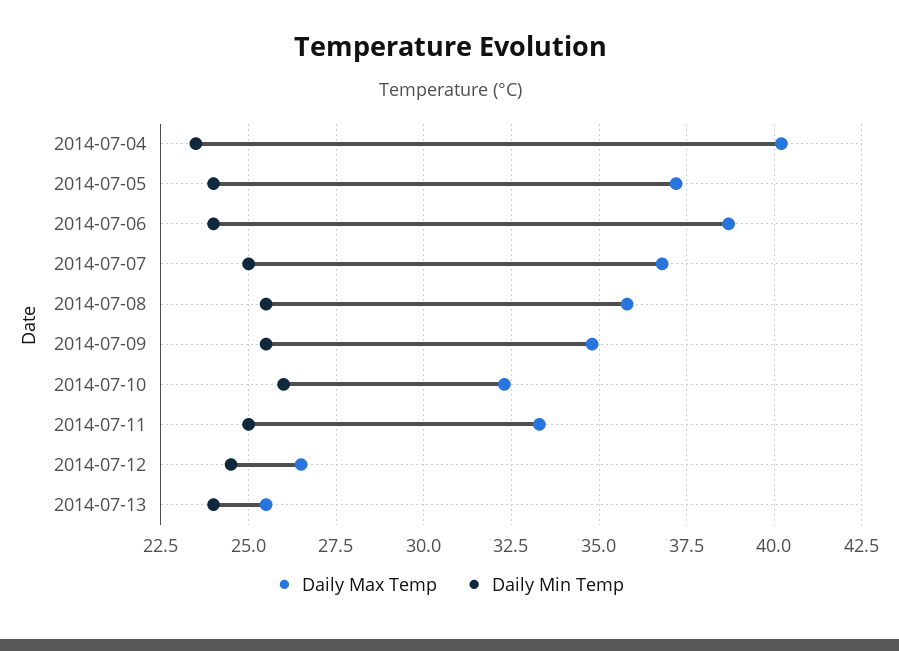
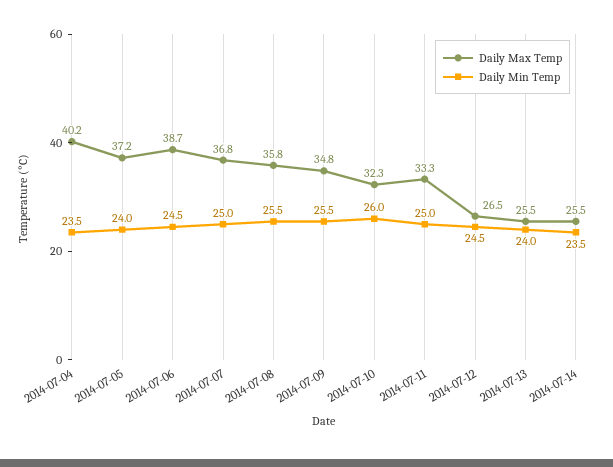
Daily Min Temp, 2014-07-06: 24 -> 24.5
Daily Max Temp, 2014-07-14: none -> 25.5
Daily Min Temp, 2014-07-14: none -> 23.5

